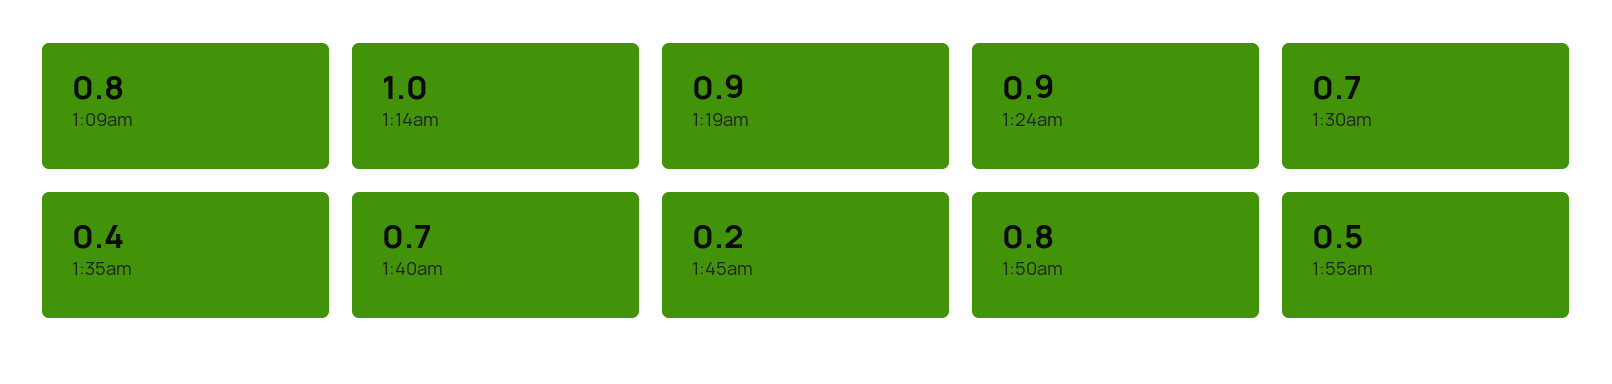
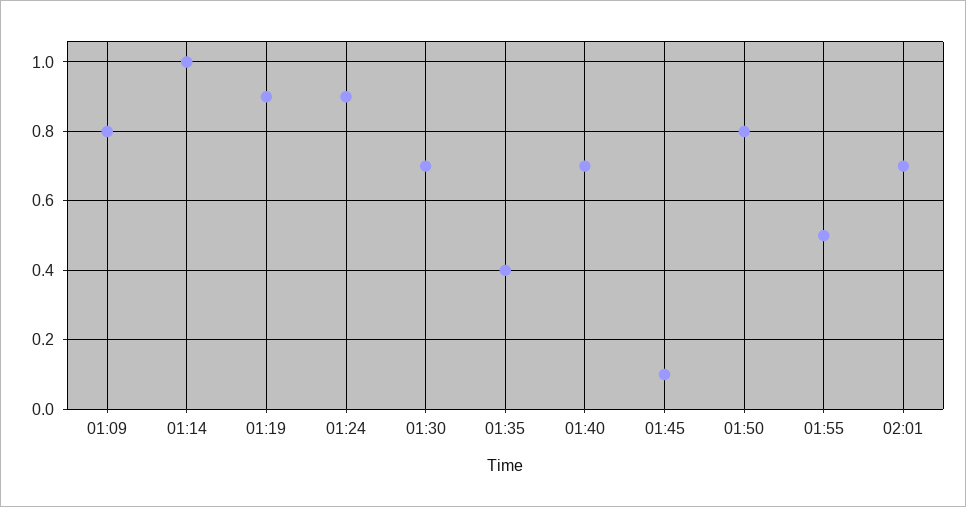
1:45am: 0.2 -> 0.1
02:01: none -> 0.7

